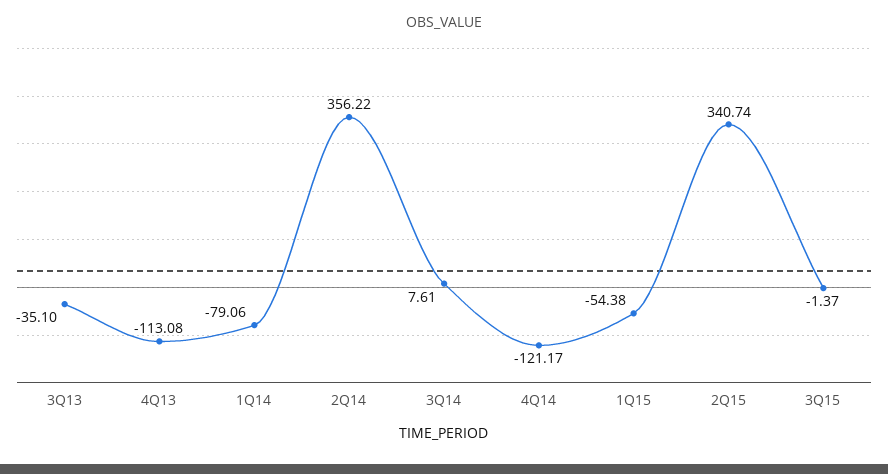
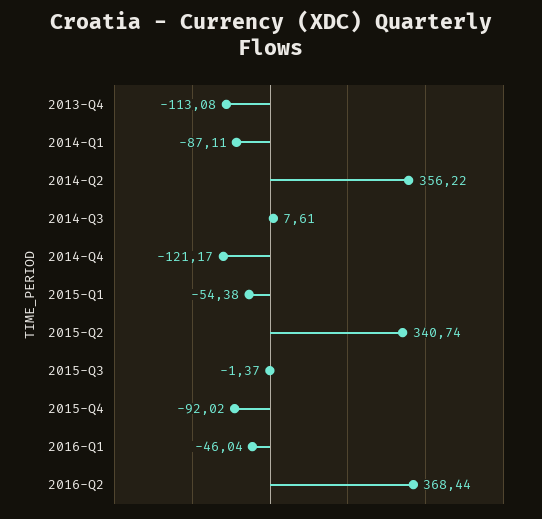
3Q13: -35.1 -> none
1Q14: -79.06 -> -87.11
2015-Q4: none -> -92.02
2016-Q1: none -> -46.04
2016-Q2: none -> 368.44

